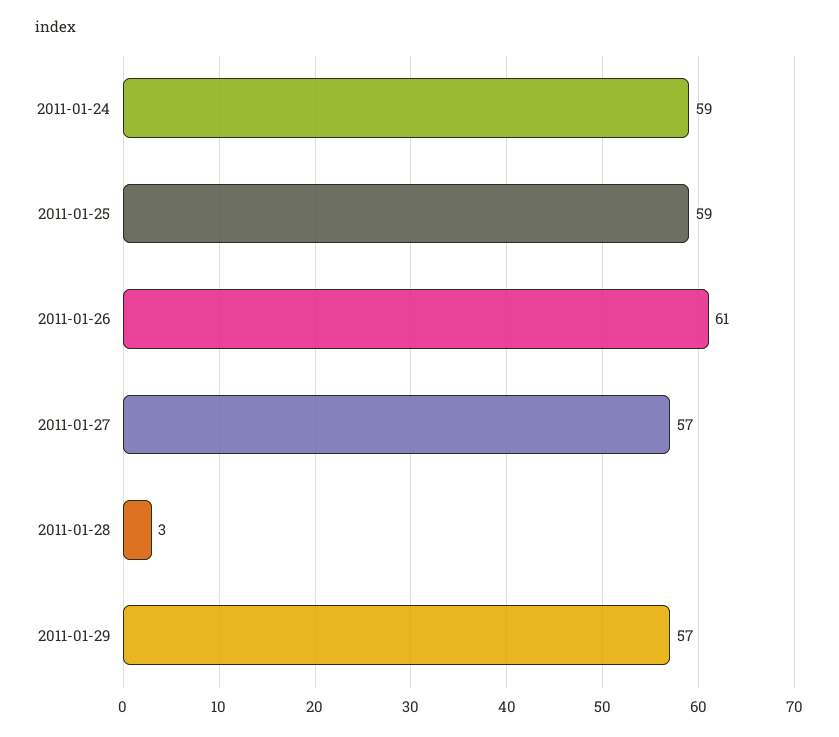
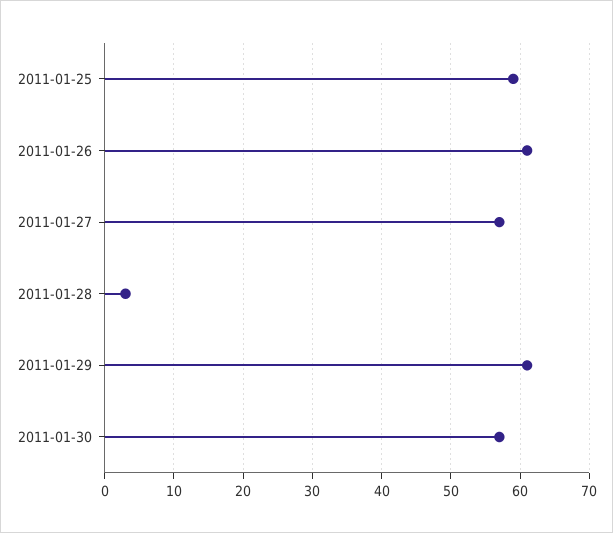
2011-01-24: 59 -> none
2011-01-29: 57 -> 61
2011-01-30: none -> 57

